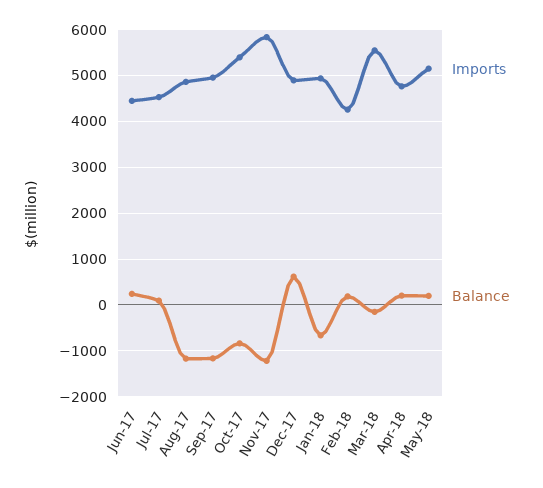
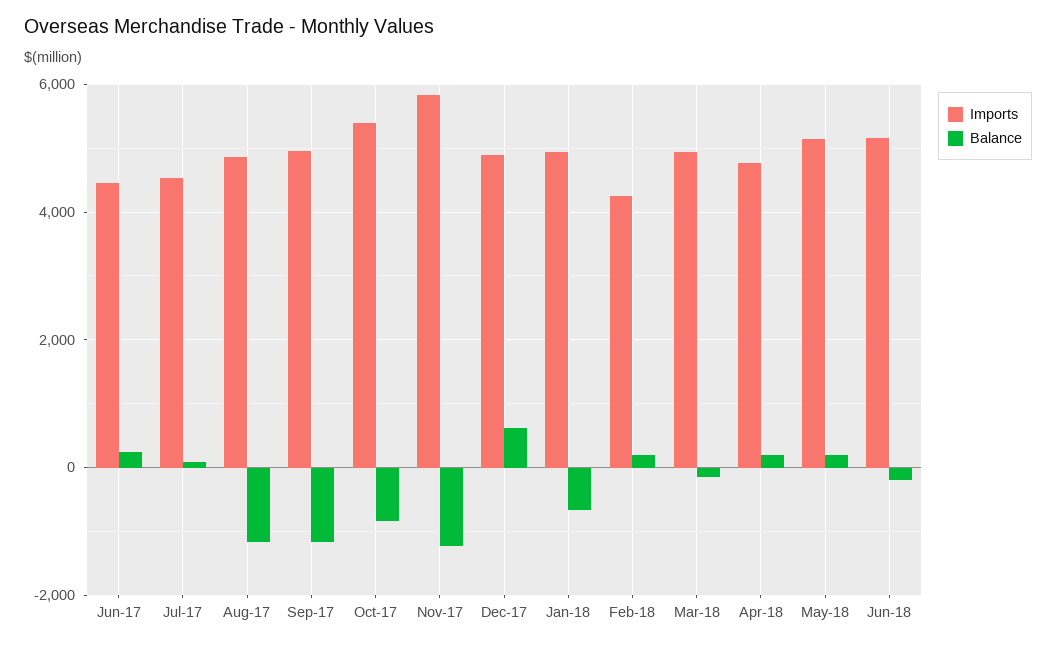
Imports, Mar-18: 5600 -> 5000
Imports, Jun-18: none -> 5200
Balance, Jun-18: none -> -200

